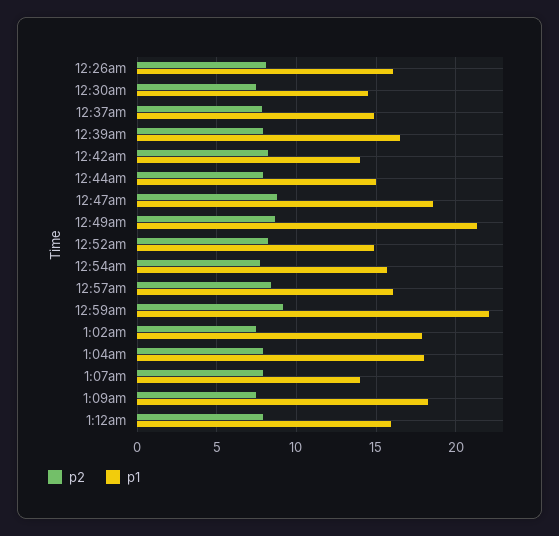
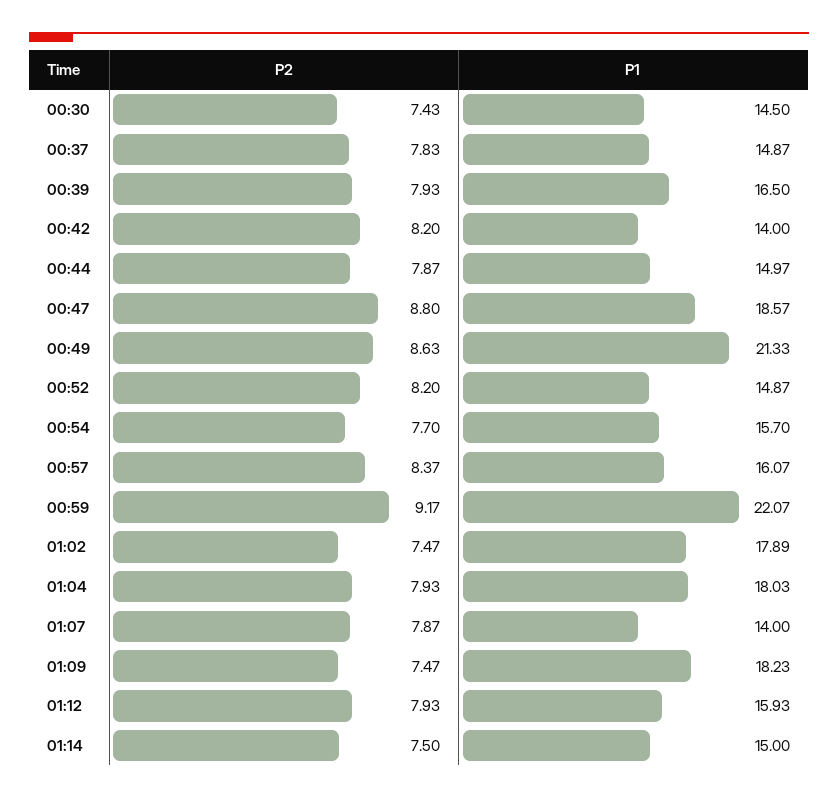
p2, 12:26am: 8 -> none
p1, 12:26am: 16 -> none
p2, 01:14: none -> 7.5
p1, 01:14: none -> 15

